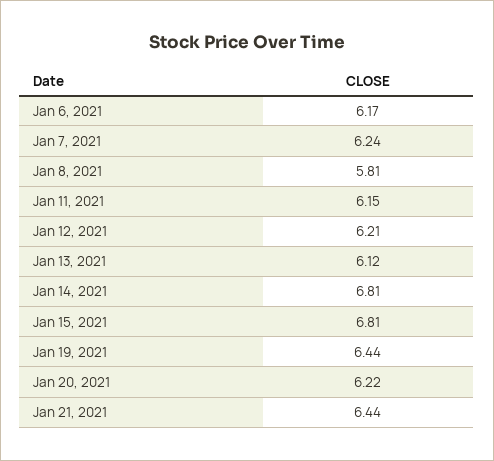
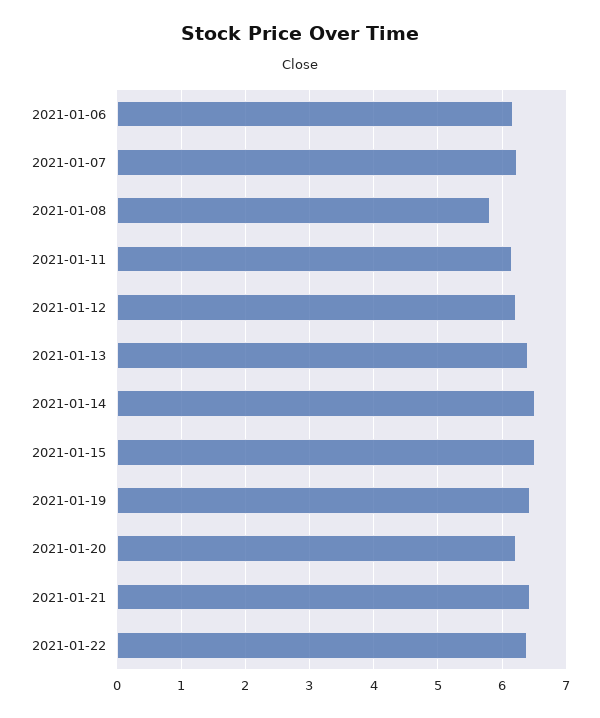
Jan 13, 2021: 6.12 -> 6.4
Jan 14, 2021: 6.81 -> 6.5
Jan 15, 2021: 6.81 -> 6.5
2021-01-22: none -> 6.4

